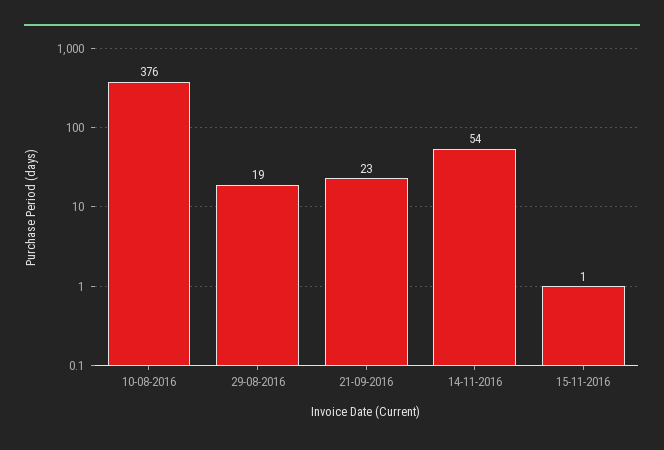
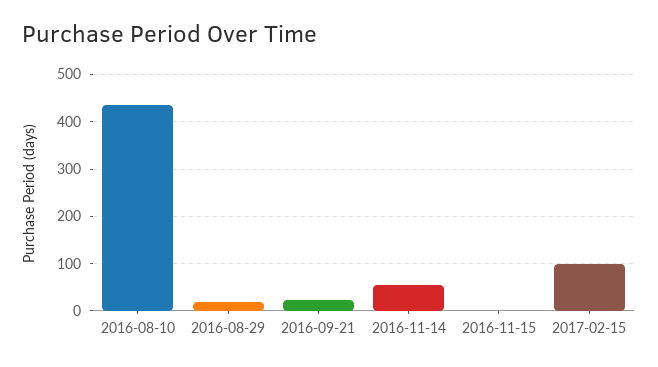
10-08-2016: 376 -> 440
2017-02-15: none -> 100

